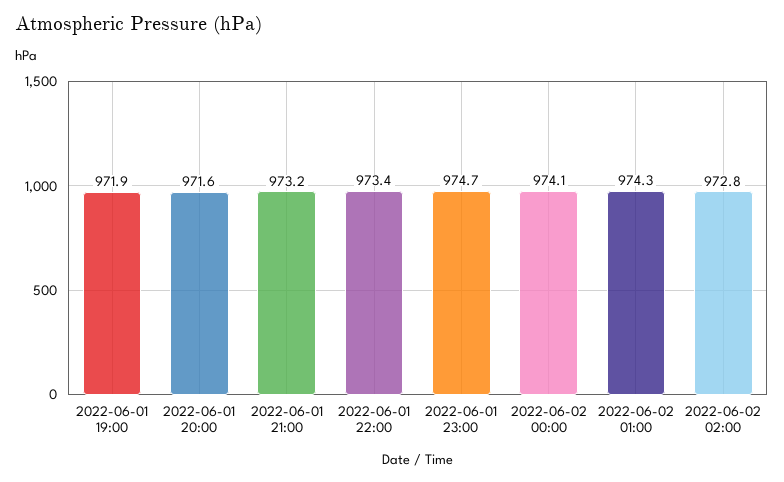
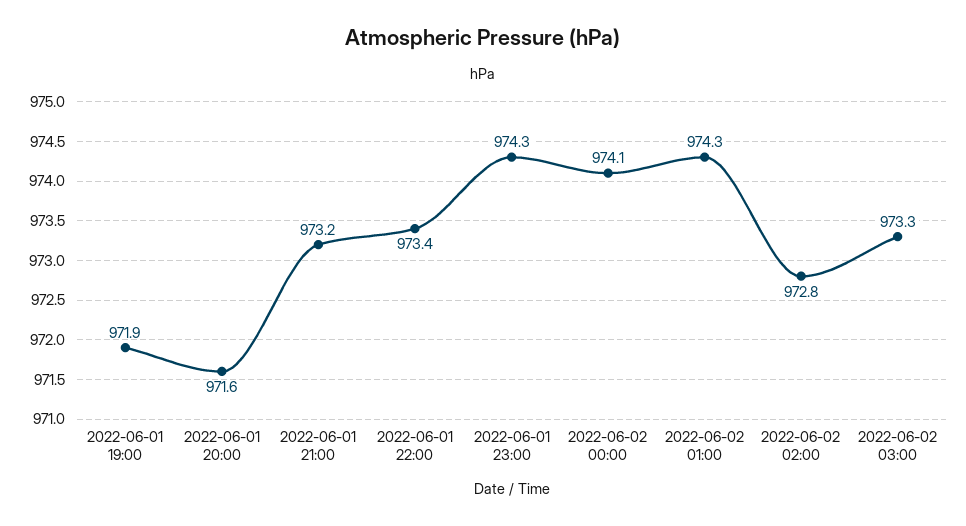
2022-06-01 23:00: 974.7 -> 974.3
2022-06-02 03:00: none -> 973.3

